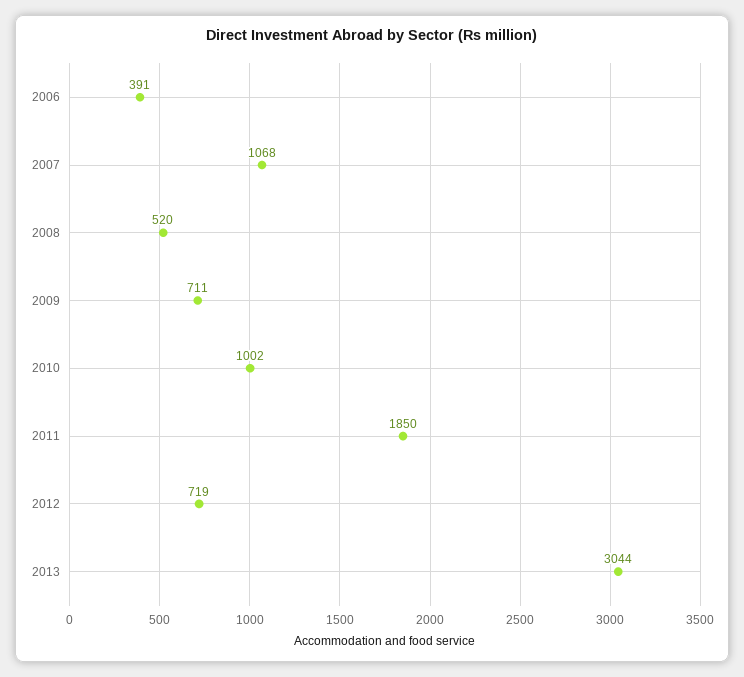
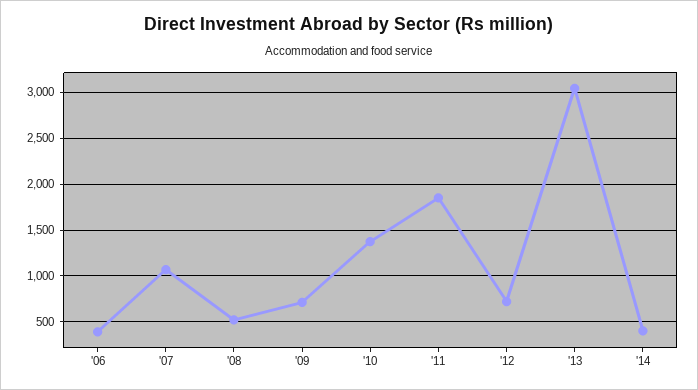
2010: 1002 -> 1400
'14: none -> 400

